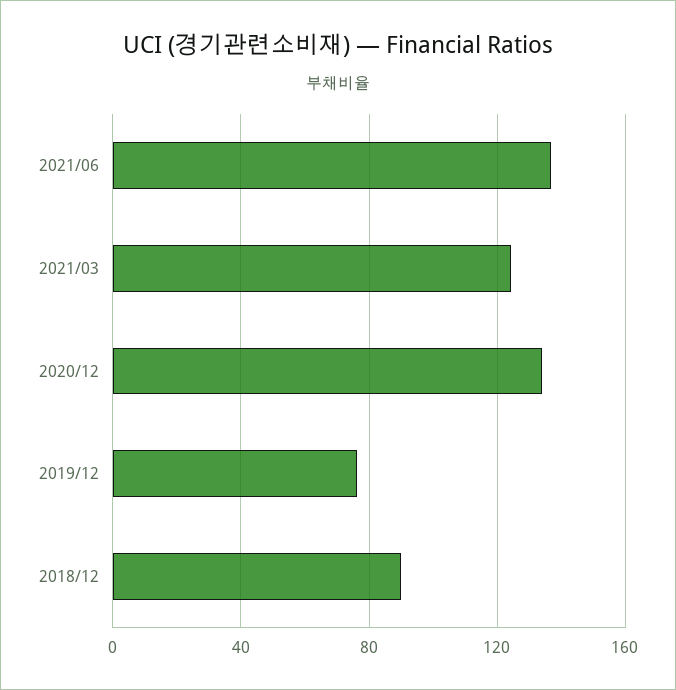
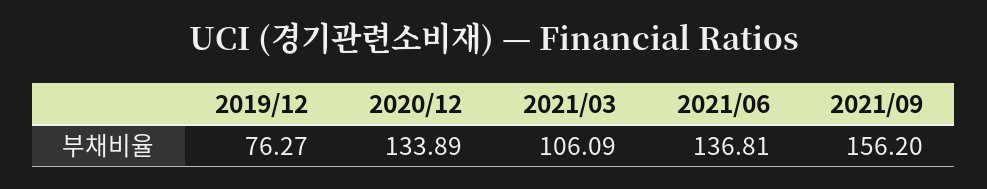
2021/03: 125 -> 106.09
2018/12: 90 -> none
2021/09: none -> 156.2

